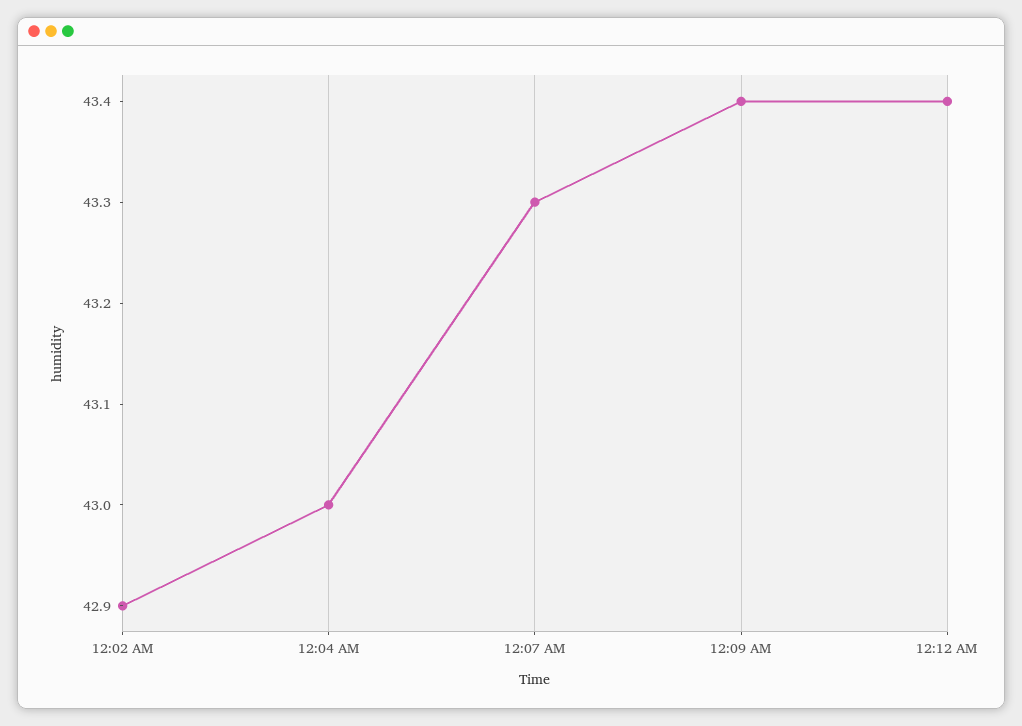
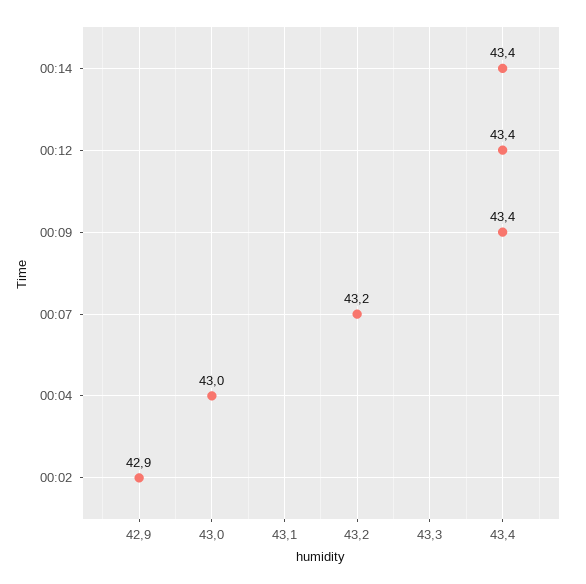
12:07 AM: 43.3 -> 43.2
00:14: none -> 43.4

